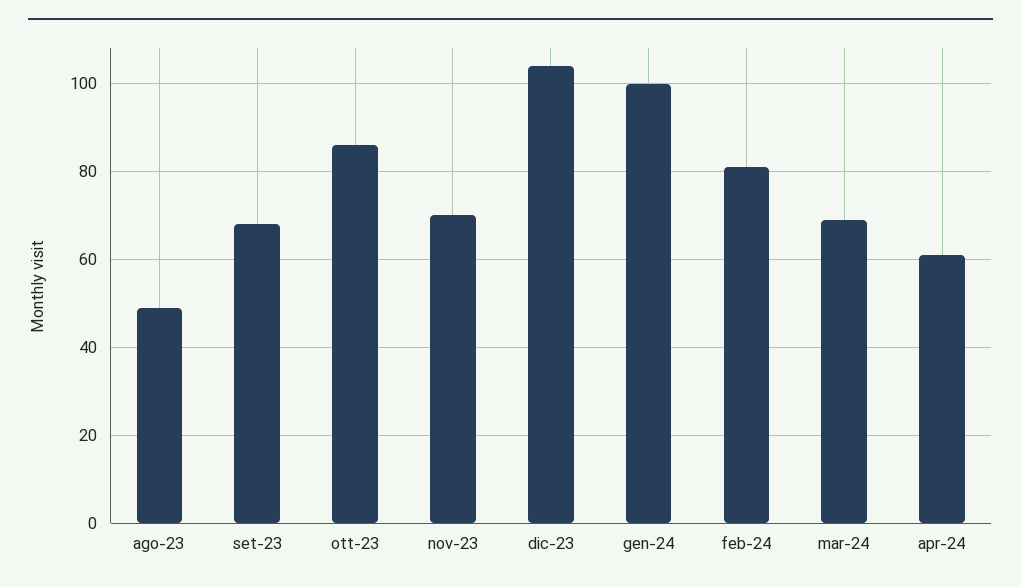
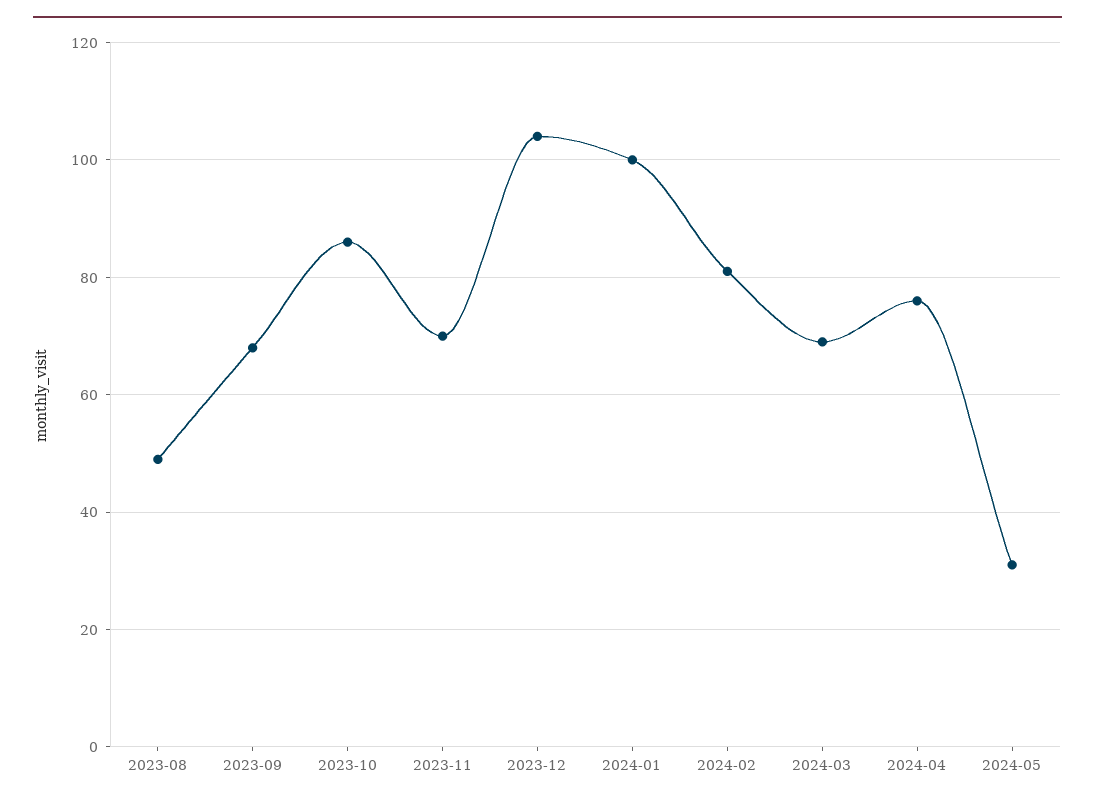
apr-24: 60 -> 75
2024-05: none -> 30

